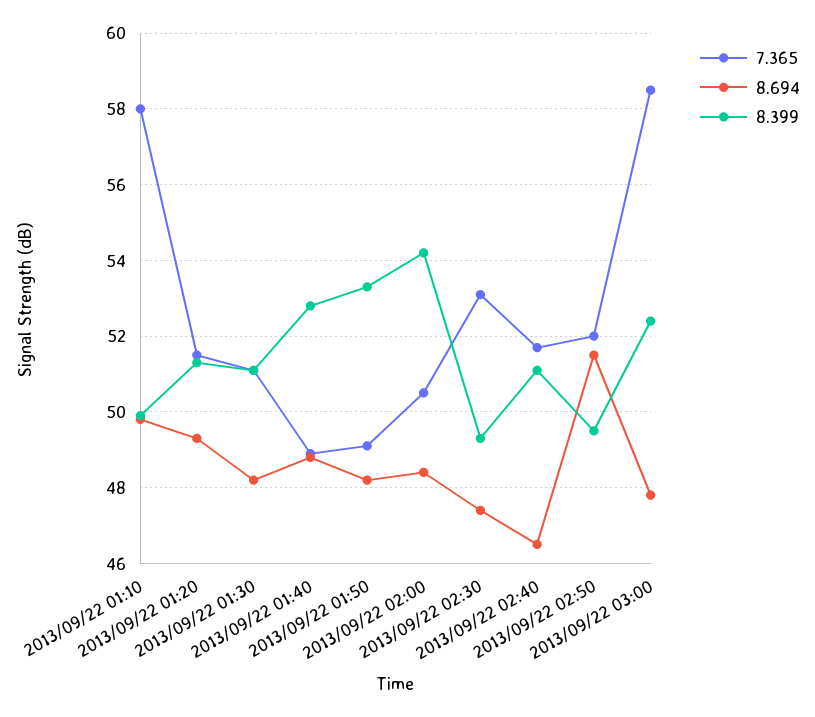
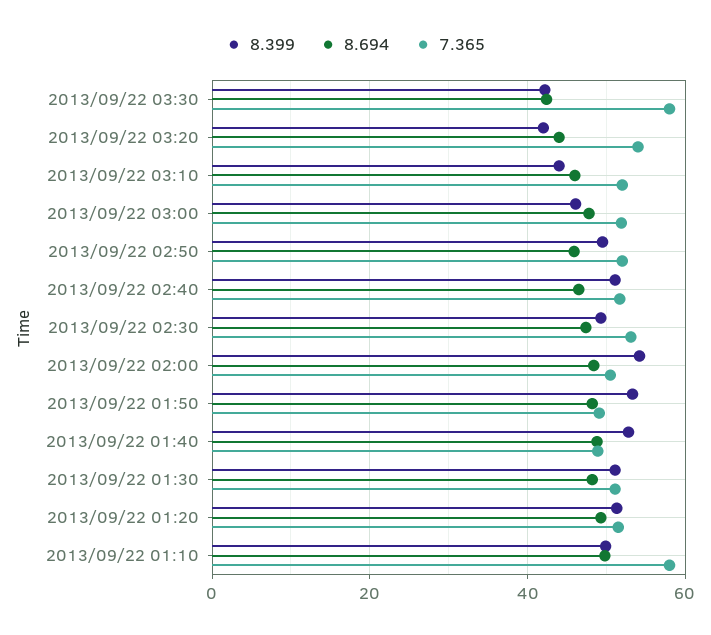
8.694, 2013/09/22 02:50: 51.5 -> 46
7.365, 2013/09/22 03:00: 58.5 -> 52
8.399, 2013/09/22 03:00: 52.5 -> 46
8.399, 2013/09/22 03:30: none -> 42
8.694, 2013/09/22 03:30: none -> 42
7.365, 2013/09/22 03:30: none -> 58
8.399, 2013/09/22 03:20: none -> 42
8.694, 2013/09/22 03:20: none -> 44
7.365, 2013/09/22 03:20: none -> 54
8.399, 2013/09/22 03:10: none -> 44
8.694, 2013/09/22 03:10: none -> 46
7.365, 2013/09/22 03:10: none -> 52

